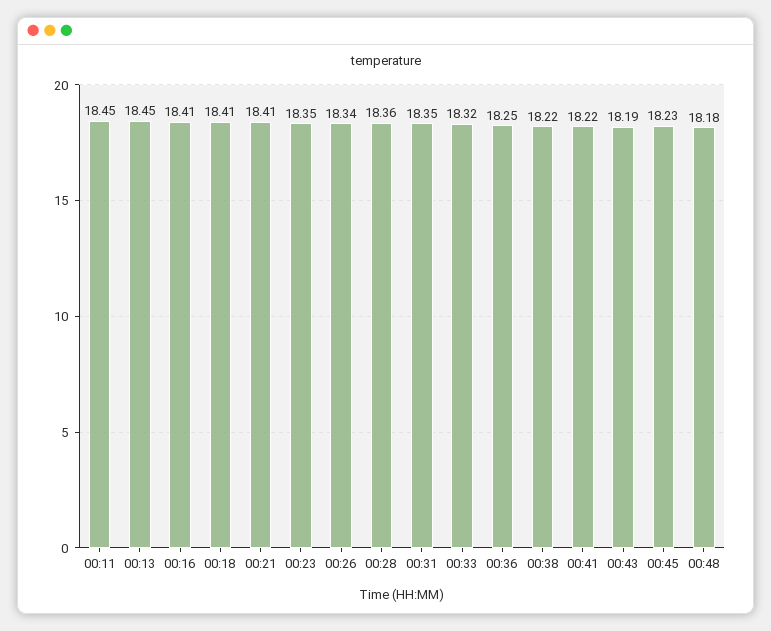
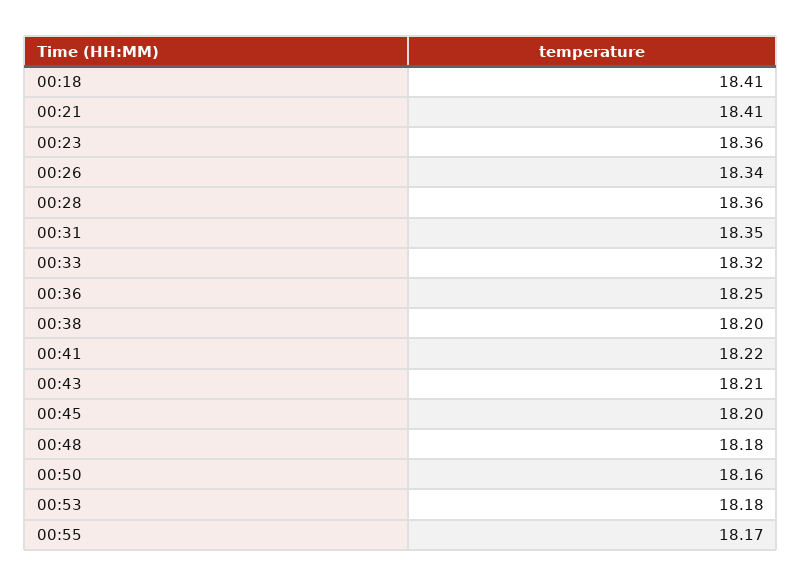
00:11: 18.45 -> none
00:13: 18.45 -> none
00:16: 18.41 -> none
00:23: 18.35 -> 18.36
00:38: 18.22 -> 18.2
00:43: 18.19 -> 18.21
00:45: 18.23 -> 18.2
00:50: none -> 18.16
00:53: none -> 18.18
00:55: none -> 18.17

